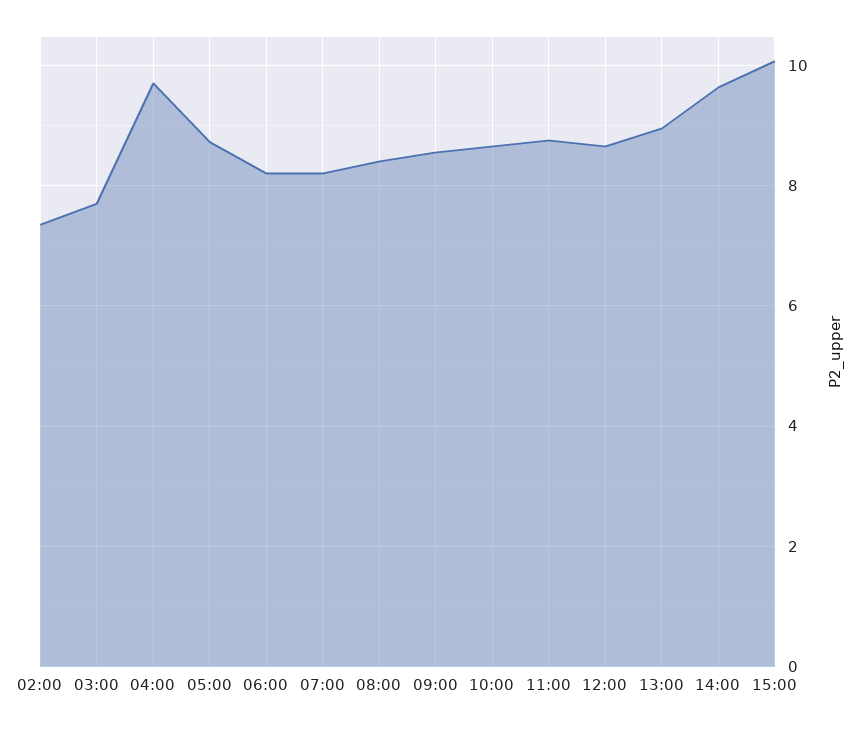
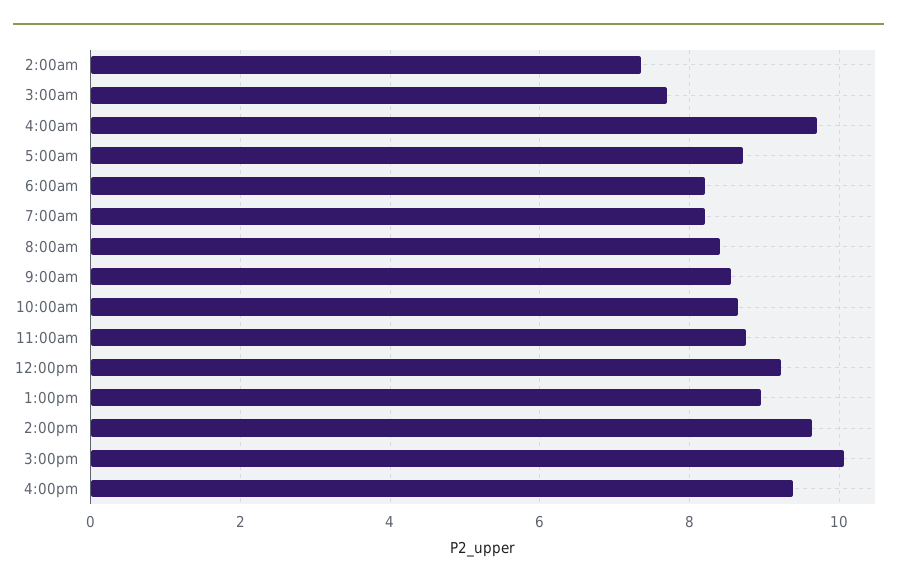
12:00: 8.6 -> 9.2
4:00pm: none -> 9.4

